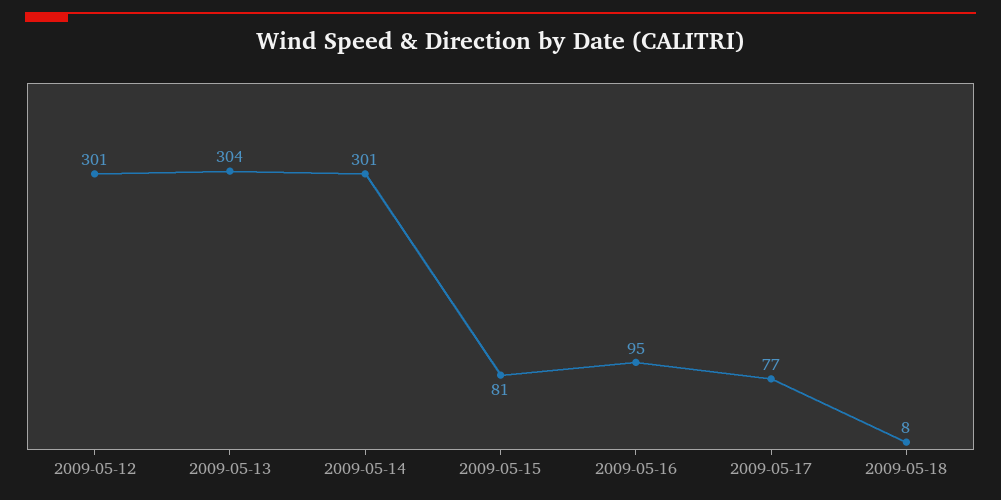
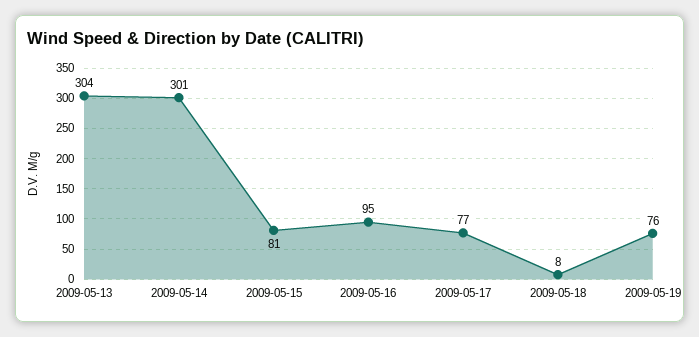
2009-05-12: 301 -> none
2009-05-19: none -> 76

